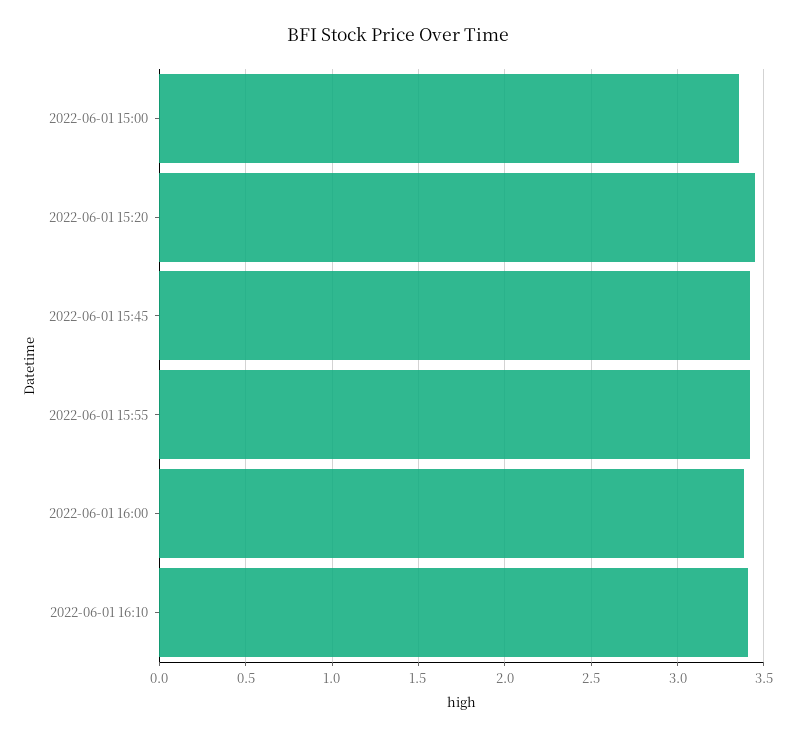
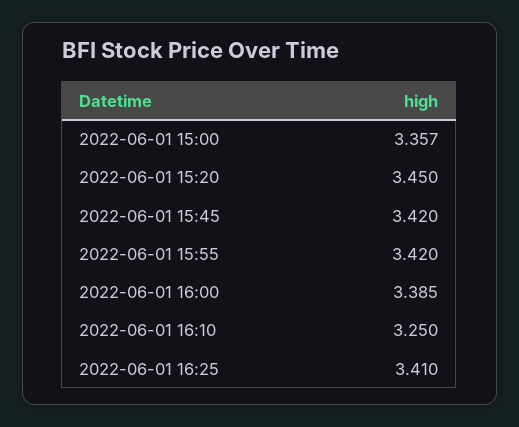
2022-06-01 16:10: 3.4 -> 3.25
2022-06-01 16:25: none -> 3.41

